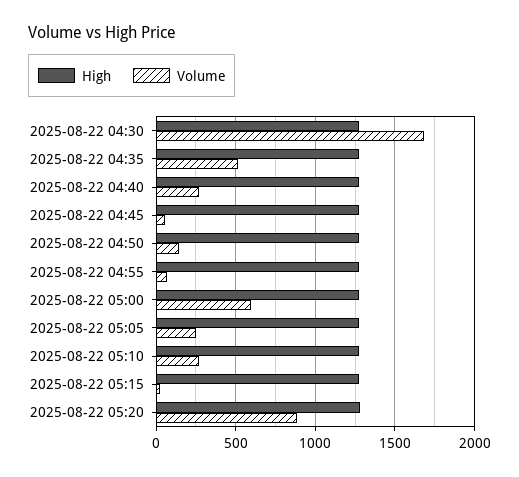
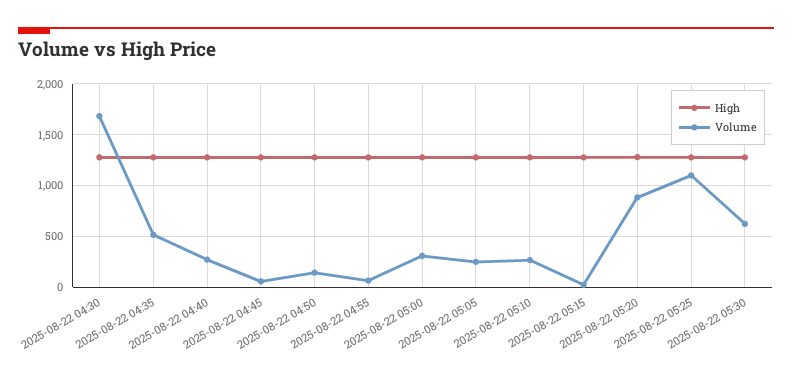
Volume, 2025-08-22 05:00: 600 -> 300
High, 2025-08-22 05:25: none -> 1300
Volume, 2025-08-22 05:25: none -> 1100
High, 2025-08-22 05:30: none -> 1300
Volume, 2025-08-22 05:30: none -> 600

